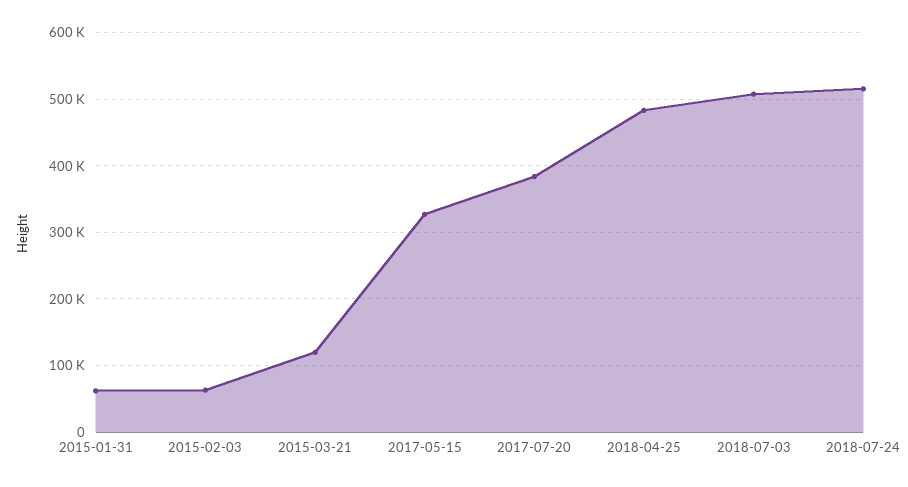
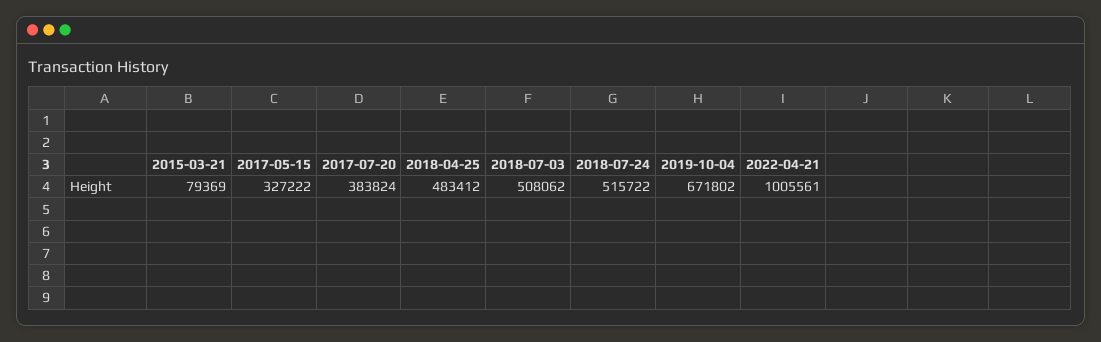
2015-01-31: 60000 -> none
2015-02-03: 60000 -> none
2015-03-21: 120000 -> 79369
2019-10-04: none -> 671802
2022-04-21: none -> 1005561

